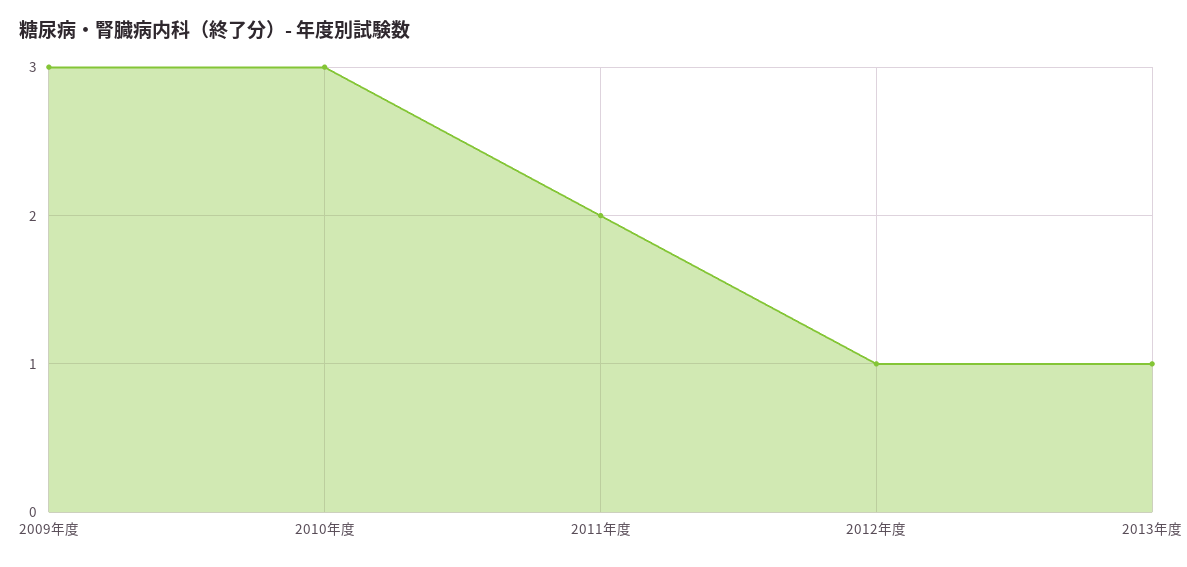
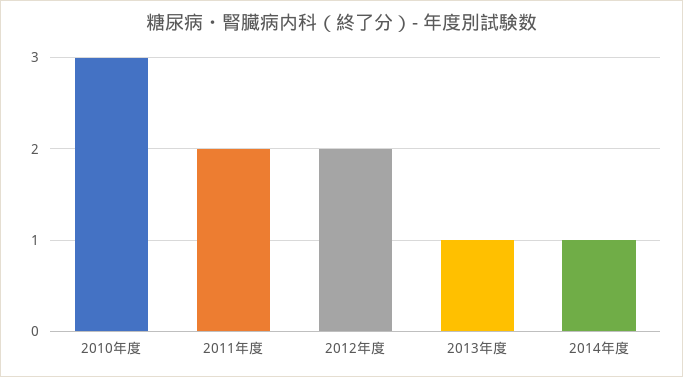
2009年度: 3 -> none
2012年度: 1 -> 2
2014年度: none -> 1

